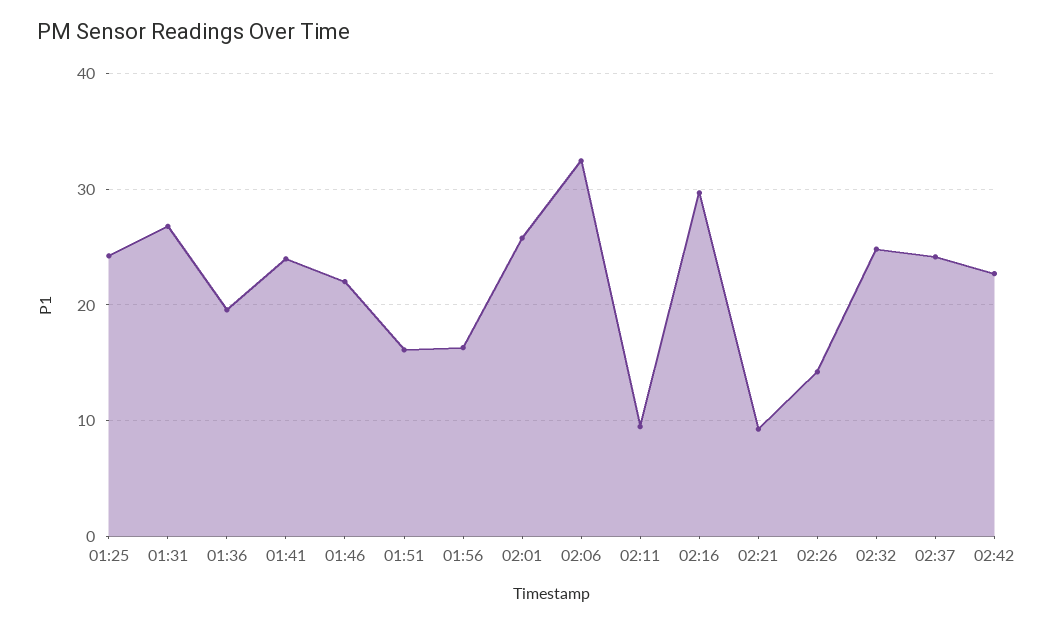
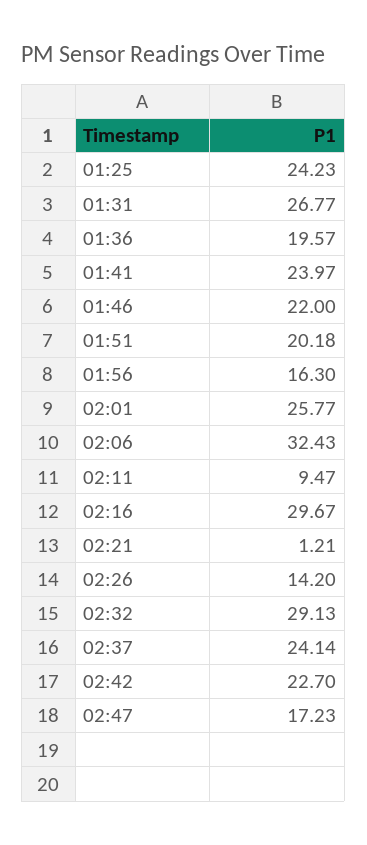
01:51: 16 -> 20.18
02:21: 9 -> 1.21
02:32: 25 -> 29.13
02:47: none -> 17.23

